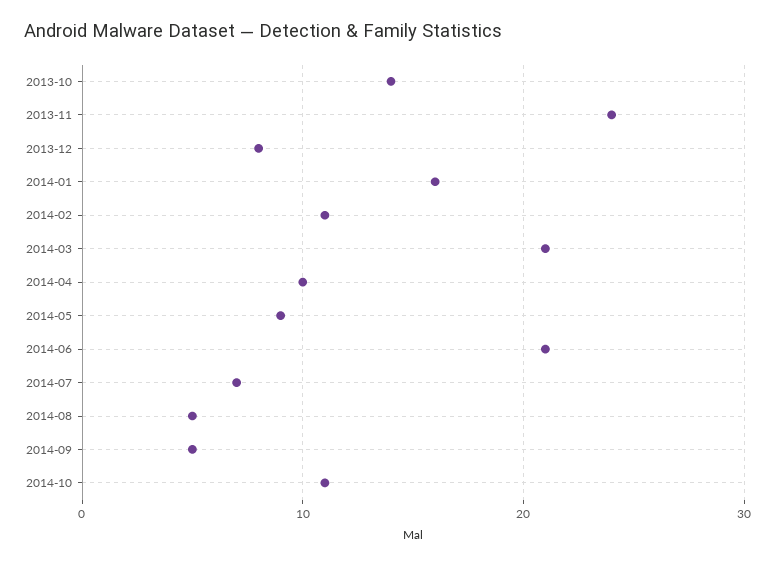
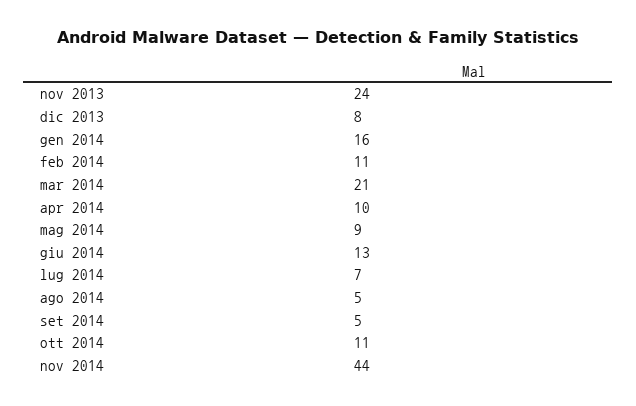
2013-10: 14 -> none
2014-06: 21 -> 13
nov 2014: none -> 44

